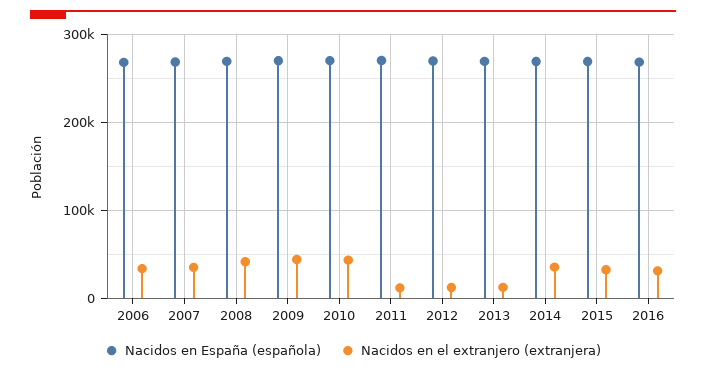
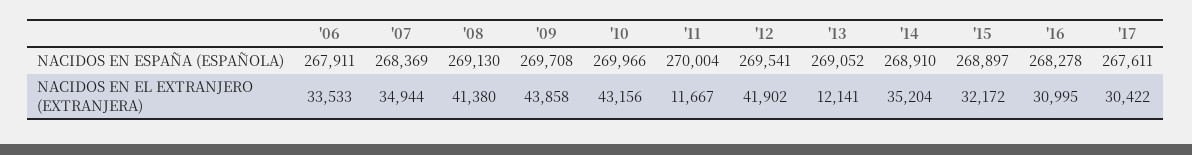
Nacidos en el extranjero (extranjera), 2012: 10000 -> 41902
Nacidos en España (española), '17: none -> 267611
Nacidos en el extranjero (extranjera), '17: none -> 30422

